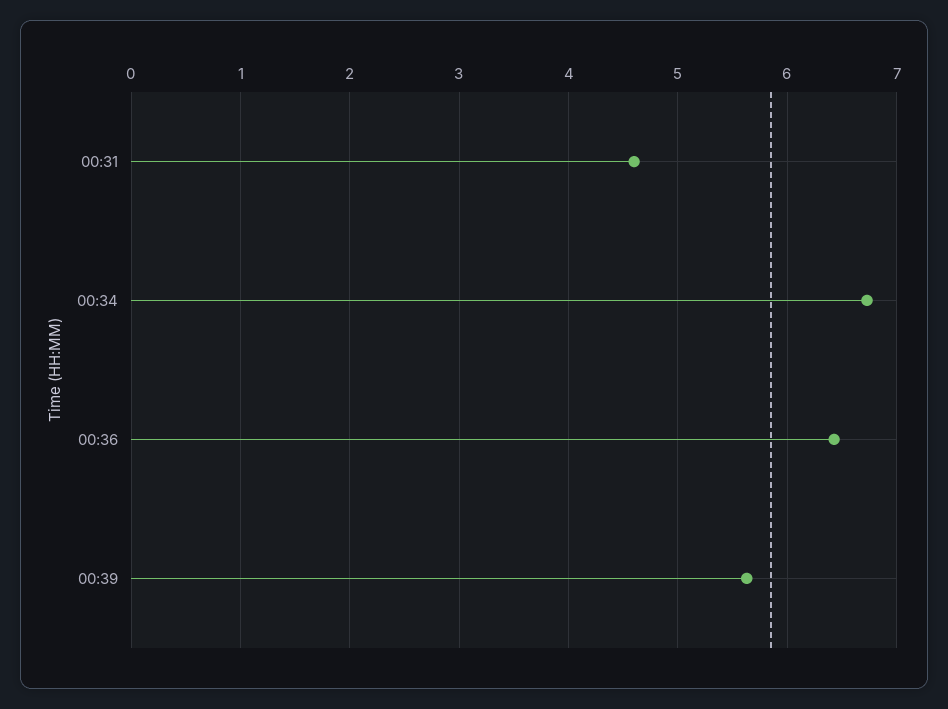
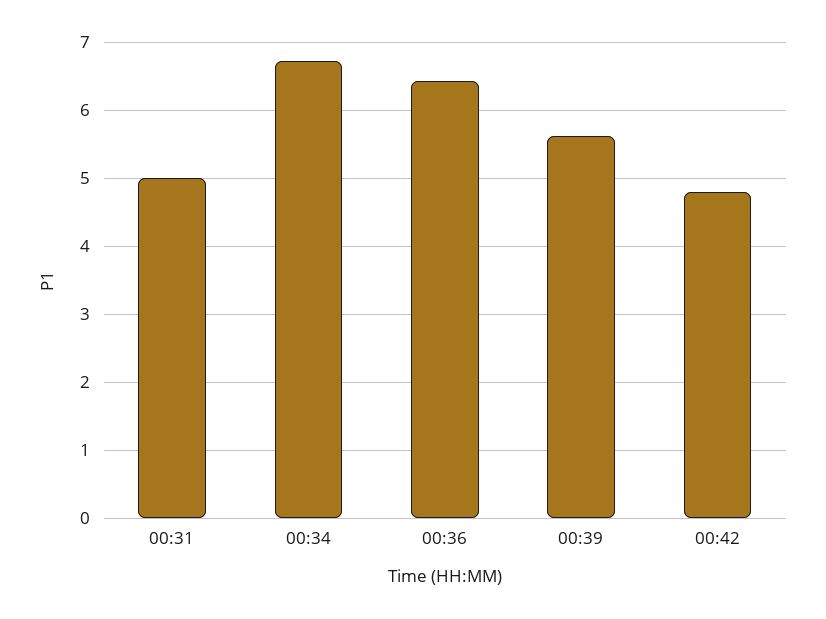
00:31: 4.6 -> 5
00:42: none -> 4.8

